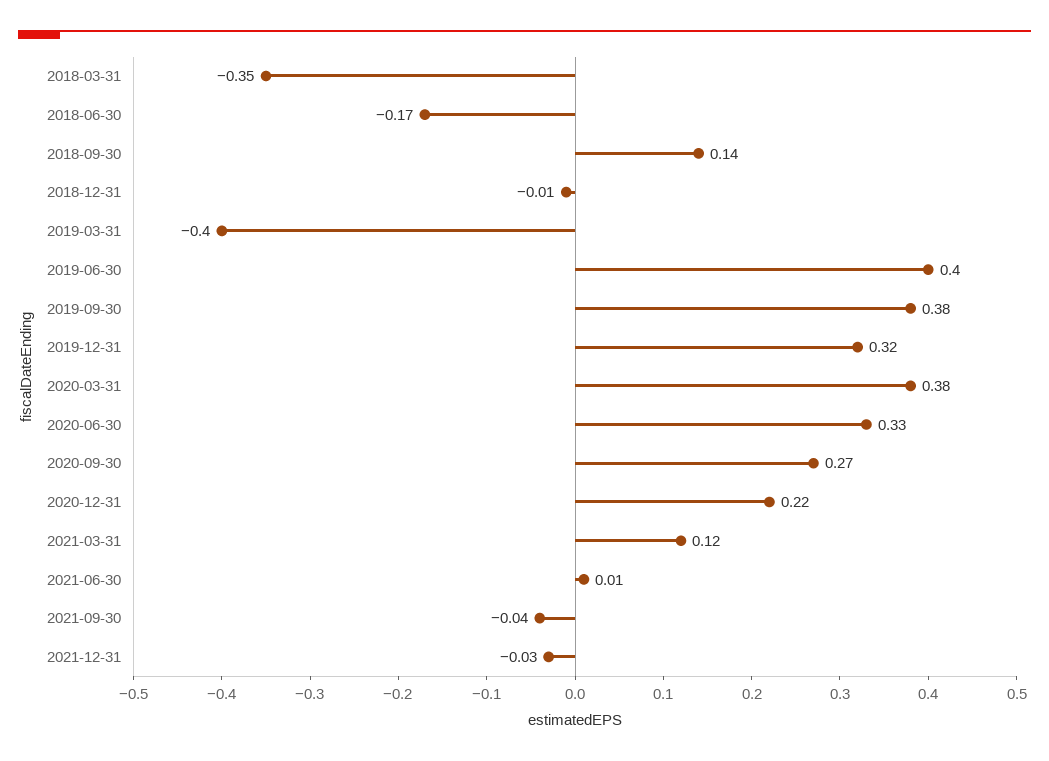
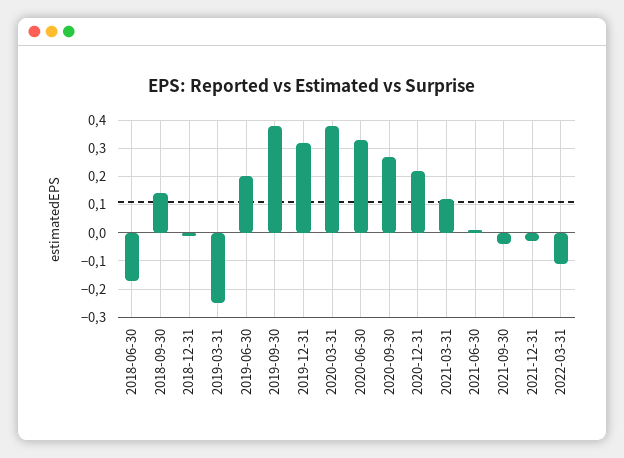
2018-03-31: -0.35 -> none
2019-03-31: -0.4 -> -0.25
2019-06-30: 0.4 -> 0.2
2022-03-31: none -> -0.1

